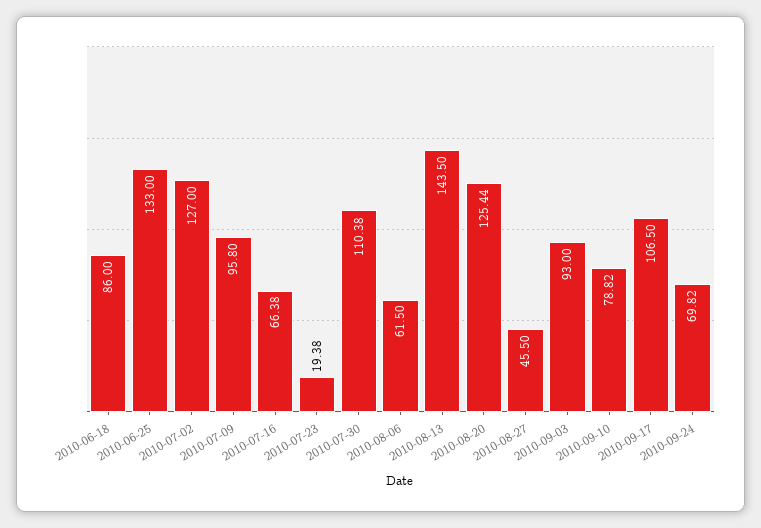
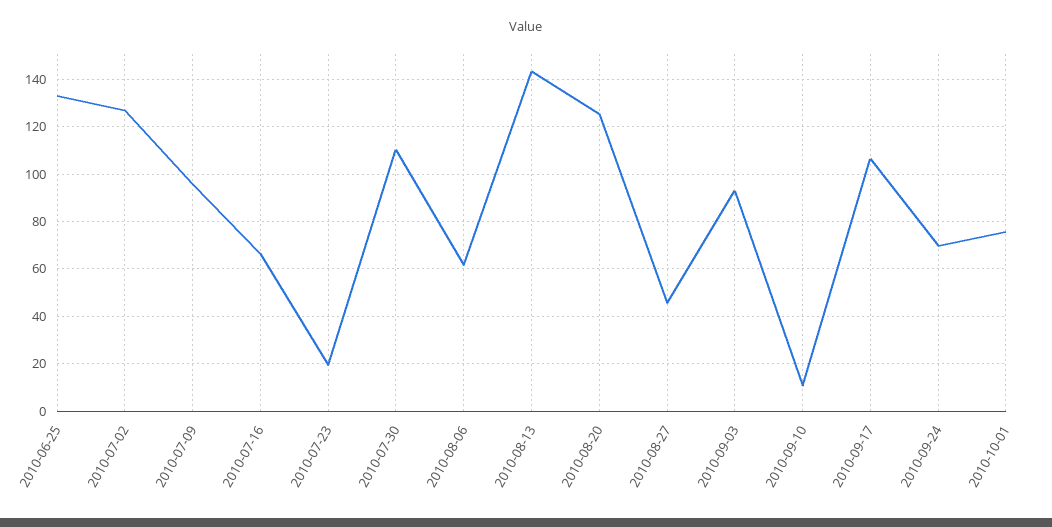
2010-06-18: 86 -> none
2010-09-10: 78.82 -> 10
2010-10-01: none -> 75

